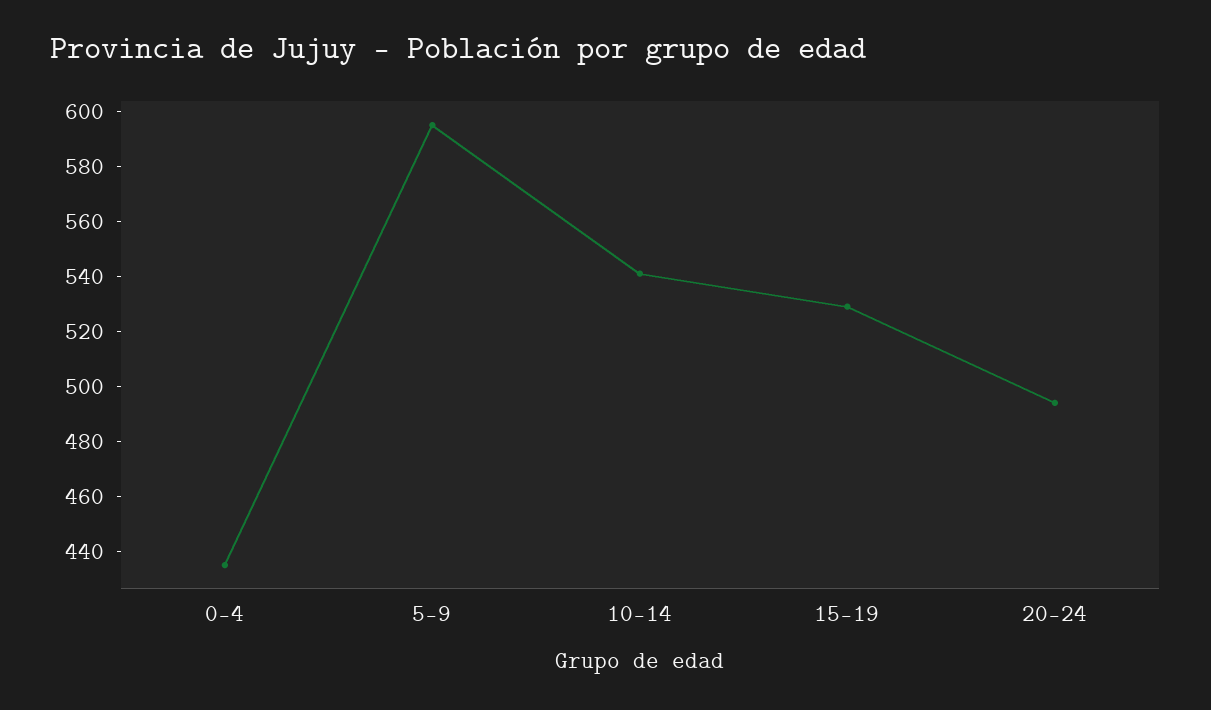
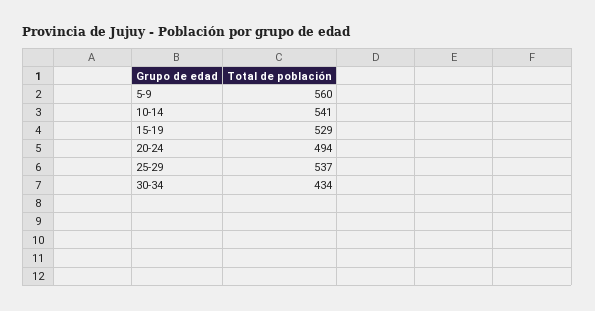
0-4: 435 -> none
5-9: 595 -> 560
25-29: none -> 537
30-34: none -> 434

